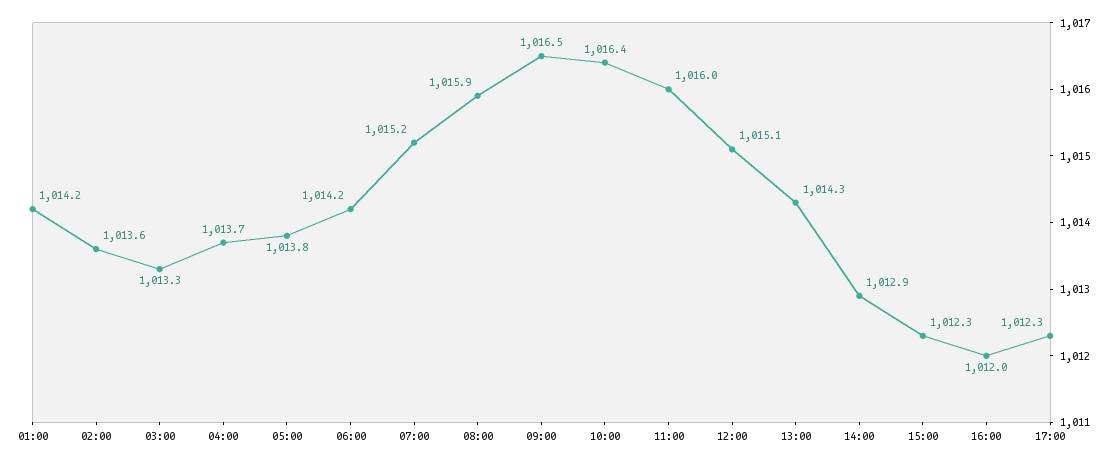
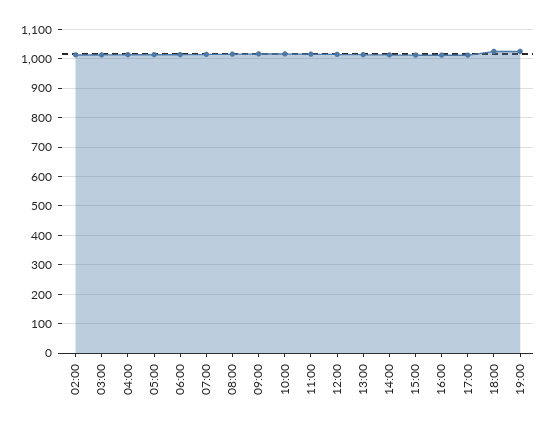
01:00: 1014.2 -> none
18:00: none -> 1025
19:00: none -> 1025

